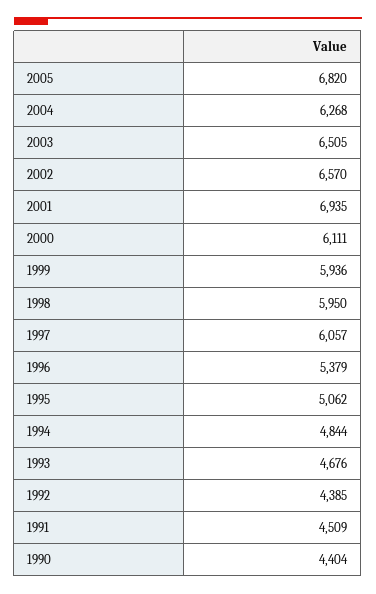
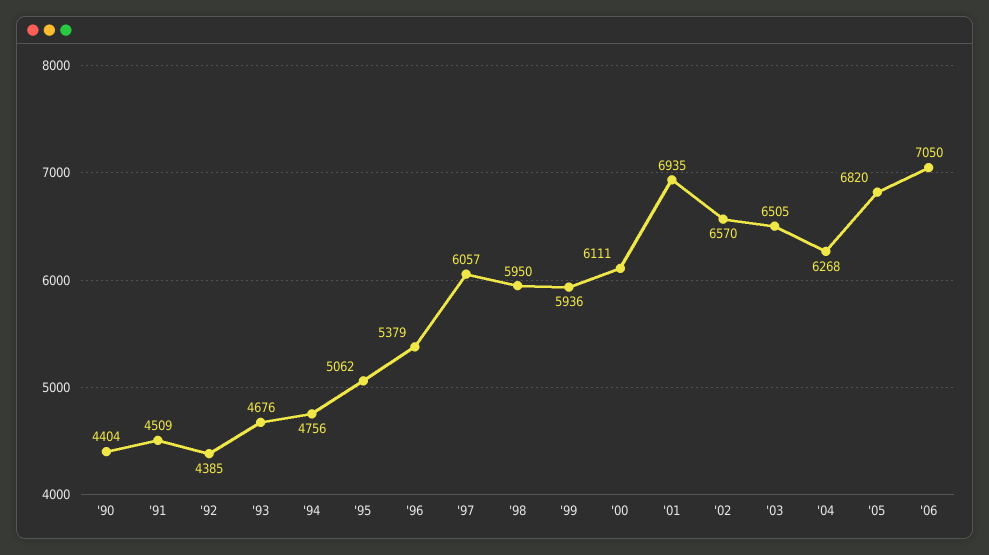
1994: 4844 -> 4756
'06: none -> 7050

